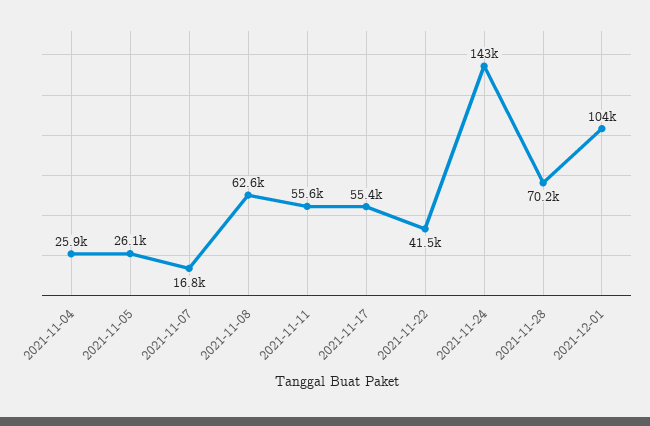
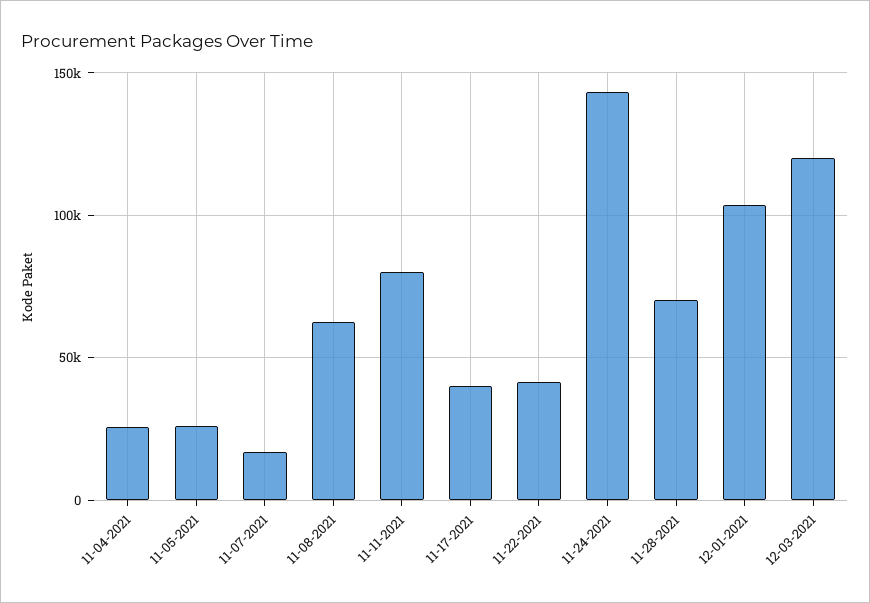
2021-11-11: 55600 -> 80000
2021-11-17: 55400 -> 40000
12-03-2021: none -> 120000

